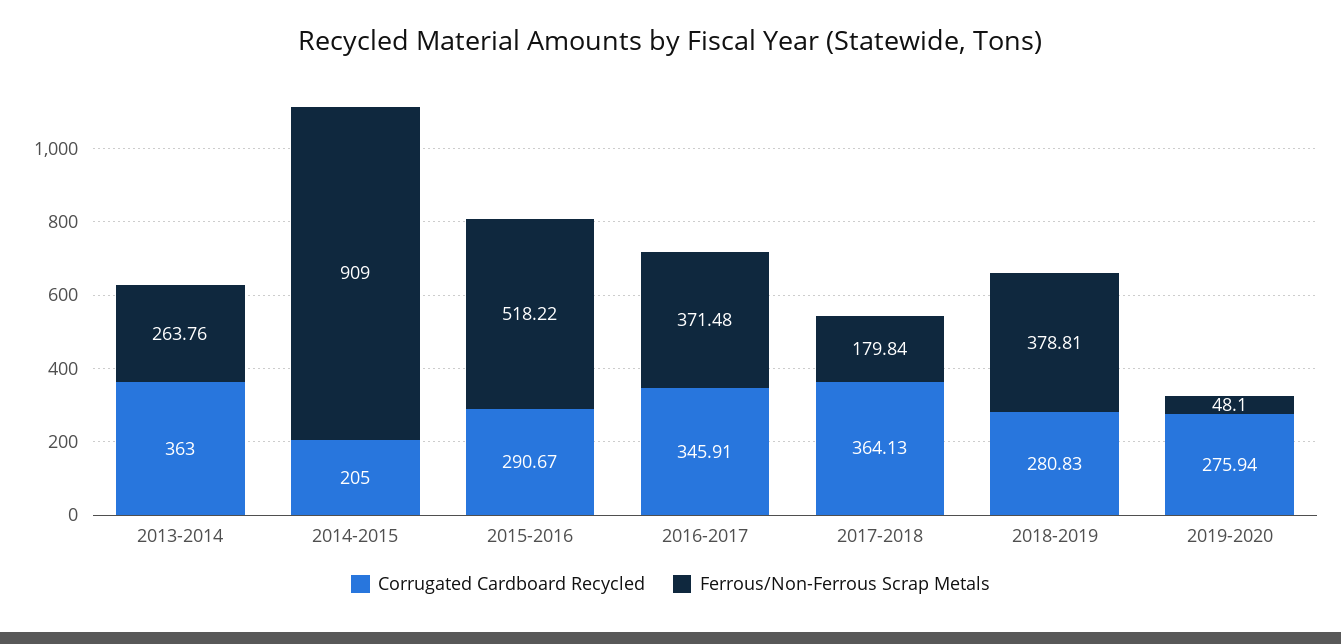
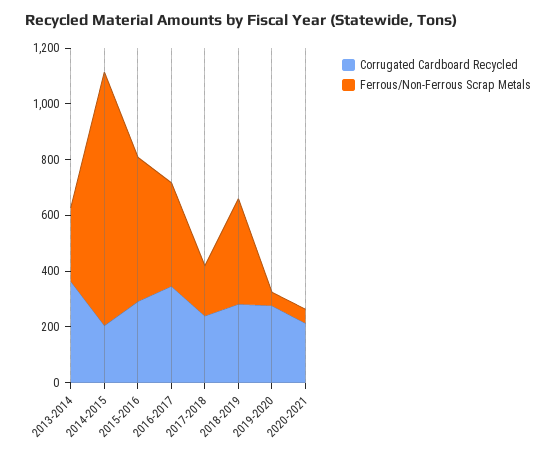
Corrugated Cardboard Recycled, 2017-2018: 364.13 -> 250
Corrugated Cardboard Recycled, 2020-2021: none -> 200
Ferrous/Non-Ferrous Scrap Metals, 2020-2021: none -> 50

